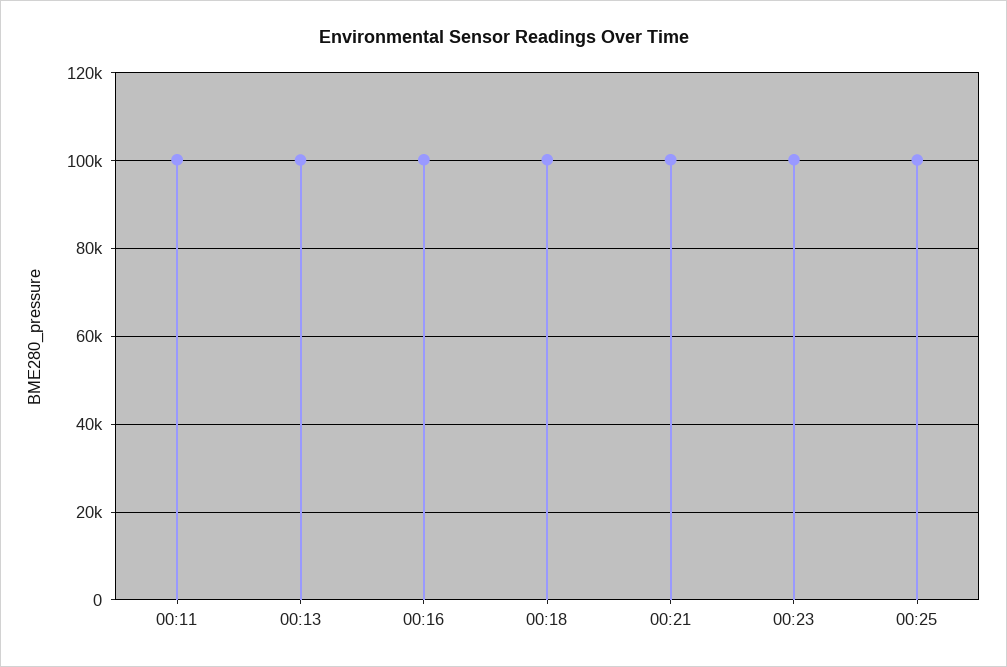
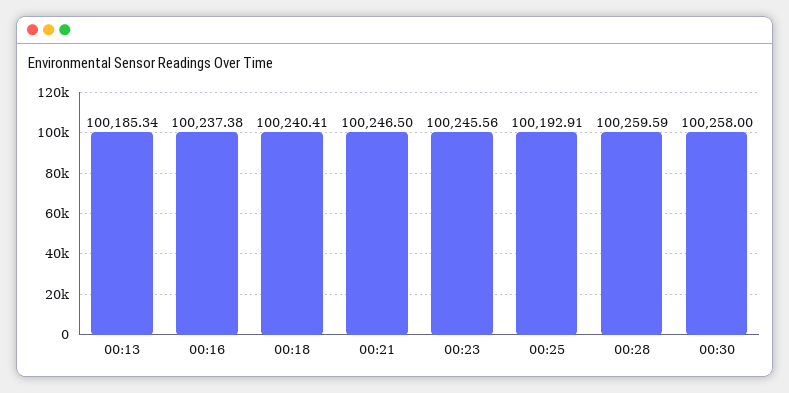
00:11: 100000 -> none
00:28: none -> 100259.59
00:30: none -> 100258

